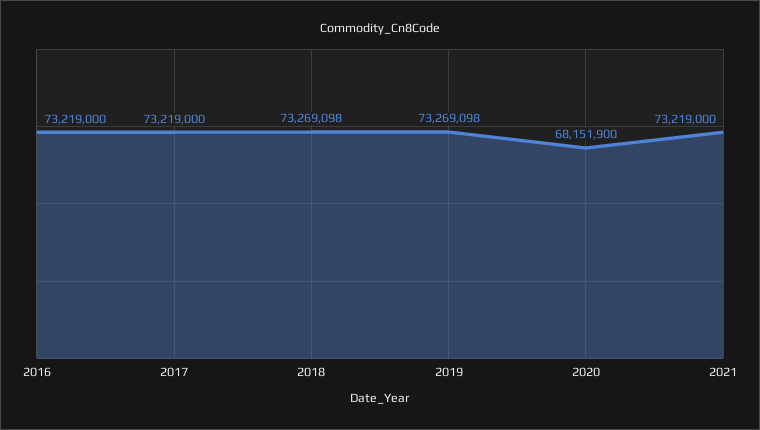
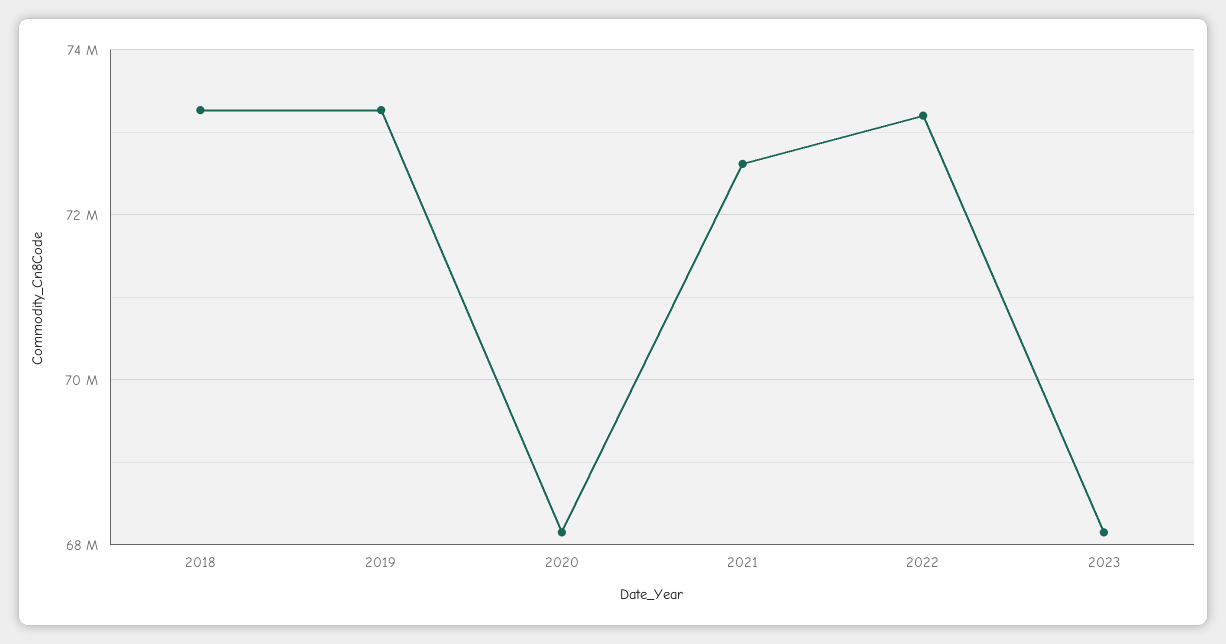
2016: 73219000 -> none
2017: 73219000 -> none
2021: 73219000 -> 72600000
2022: none -> 73200000
2023: none -> 68200000

